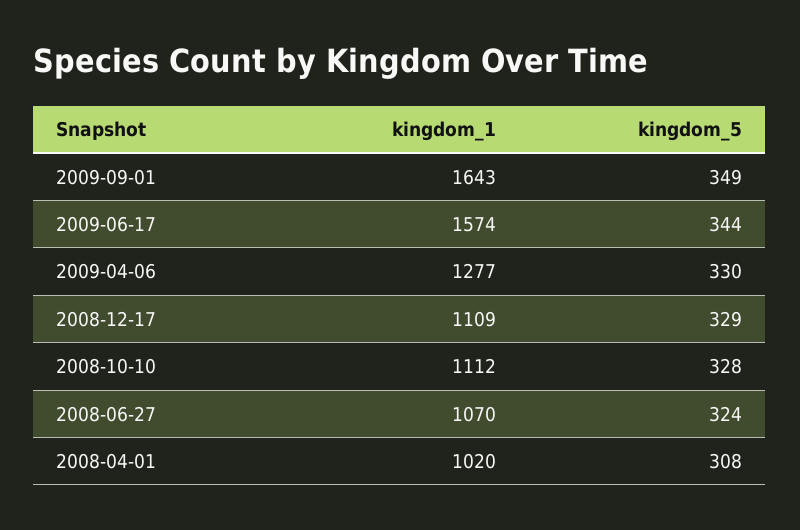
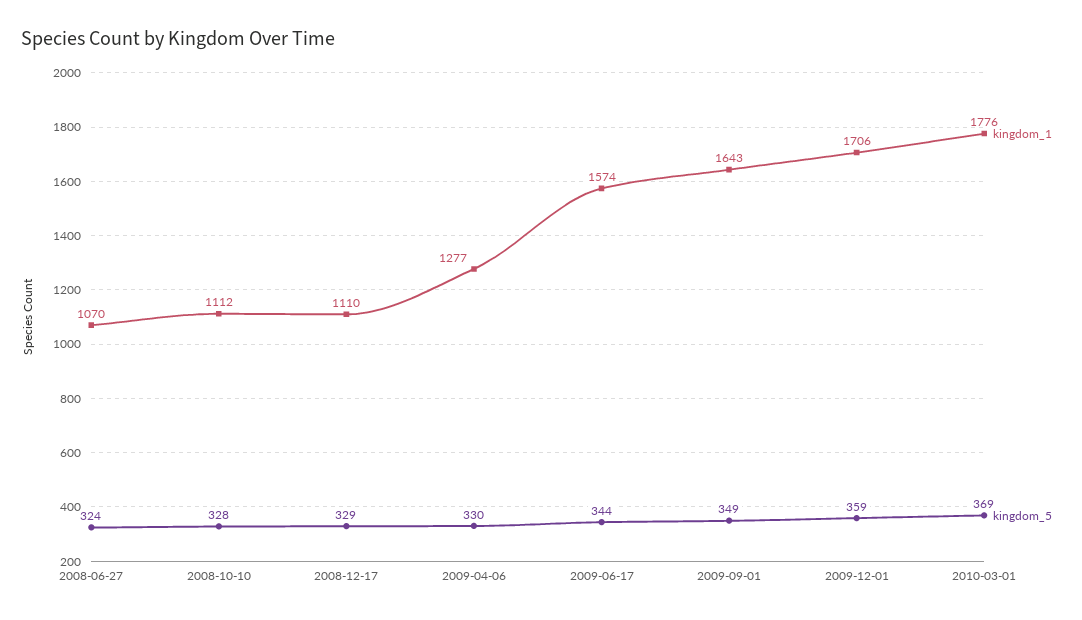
kingdom_1, 2008-12-17: 1109 -> 1110
kingdom_1, 2008-04-01: 1020 -> none
kingdom_5, 2008-04-01: 308 -> none
kingdom_1, 2009-12-01: none -> 1706
kingdom_5, 2009-12-01: none -> 359
kingdom_1, 2010-03-01: none -> 1776
kingdom_5, 2010-03-01: none -> 369

